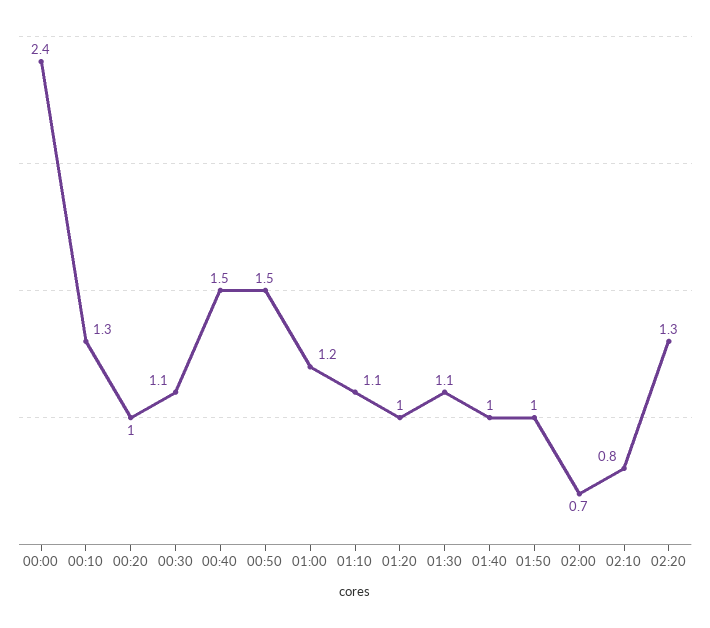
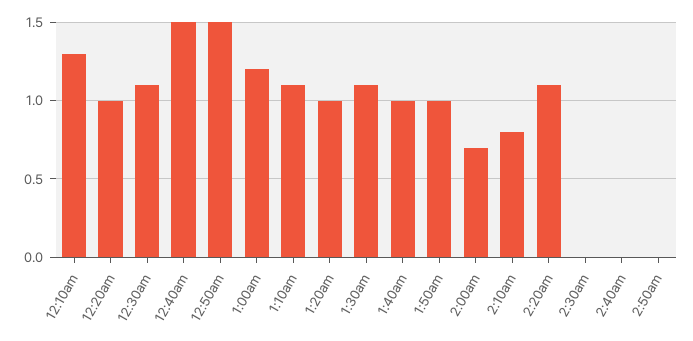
00:00: 2.4 -> none
02:20: 1.3 -> 1.1
2:30am: none -> 0
2:40am: none -> 0
2:50am: none -> 0

